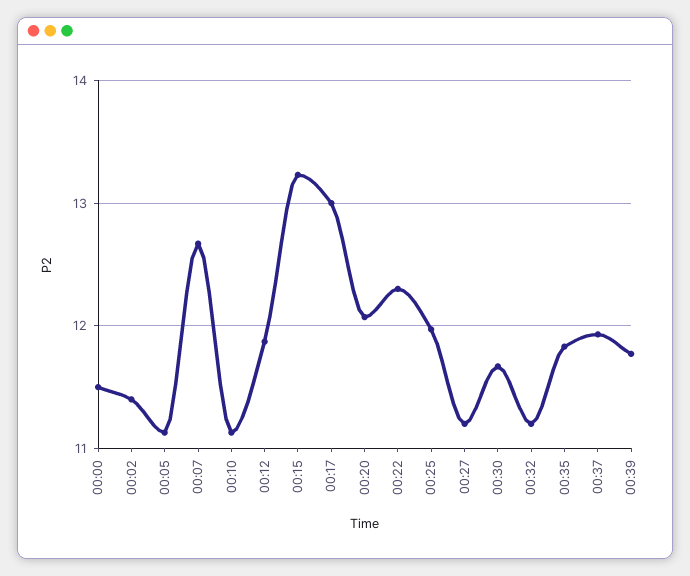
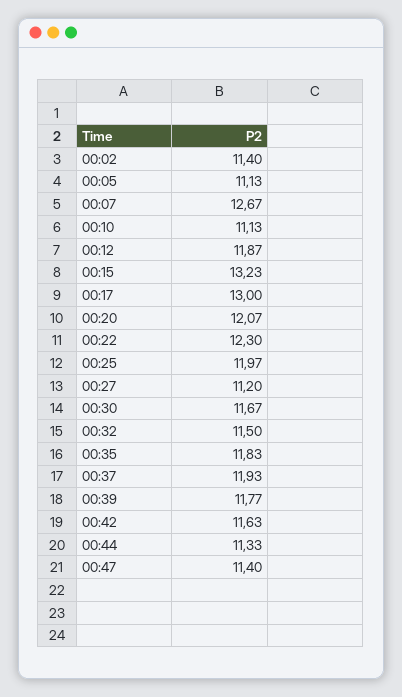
00:00: 11.5 -> none
00:32: 11.2 -> 11.5
00:42: none -> 11.63
00:44: none -> 11.33
00:47: none -> 11.4

